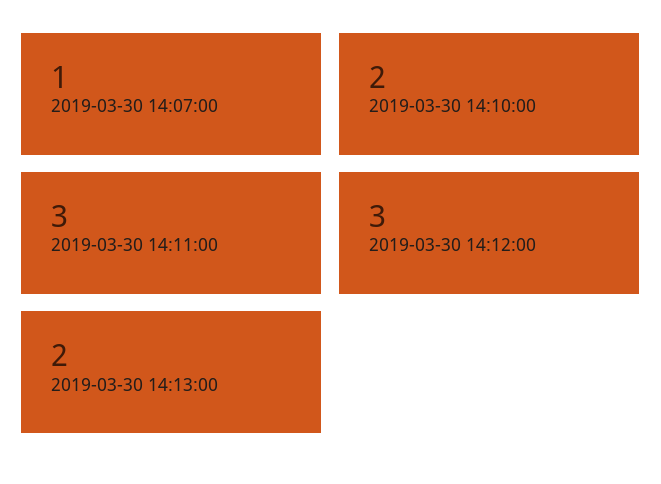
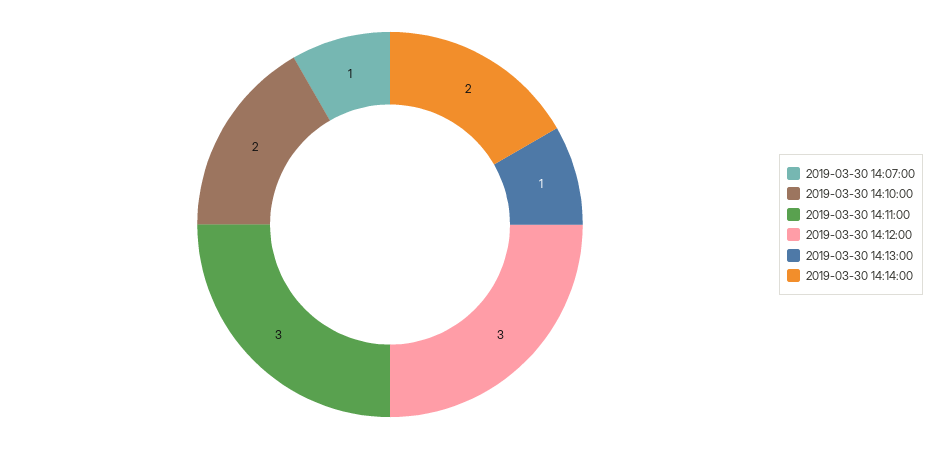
2019-03-30 14:13:00: 2 -> 1
2019-03-30 14:14:00: none -> 2

